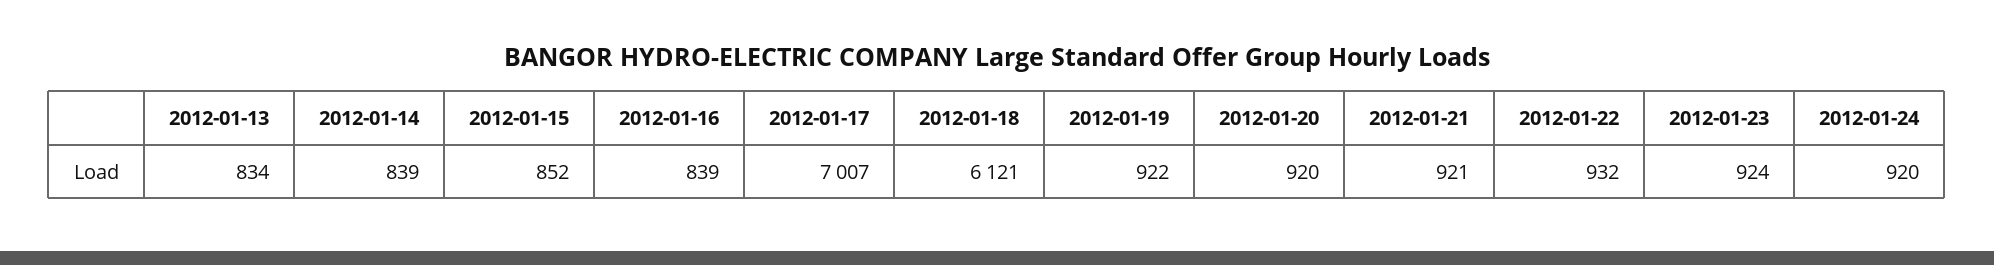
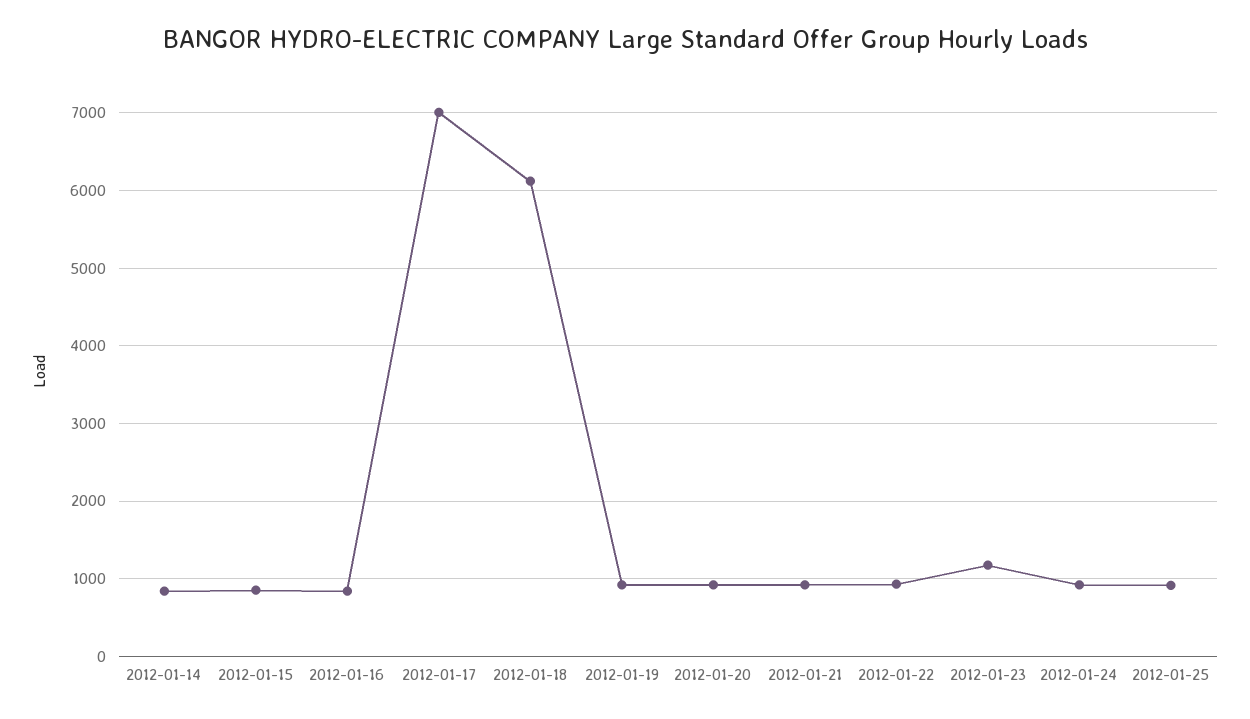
2012-01-13: 834 -> none
2012-01-23: 924 -> 1200
2012-01-25: none -> 900

